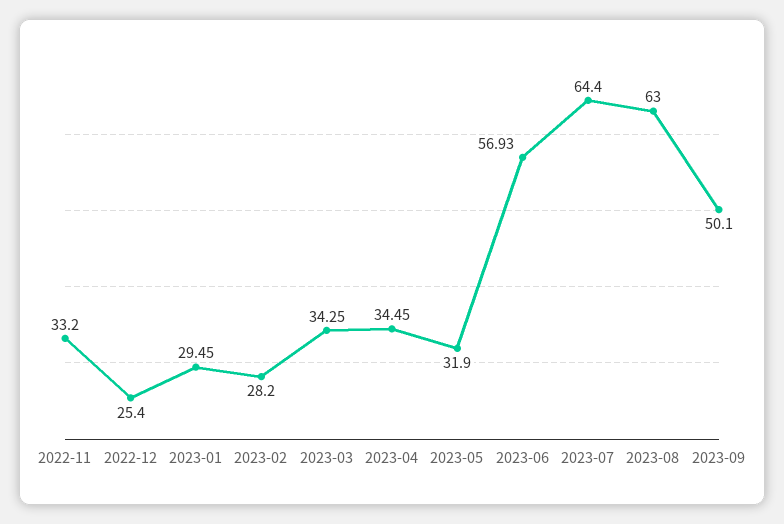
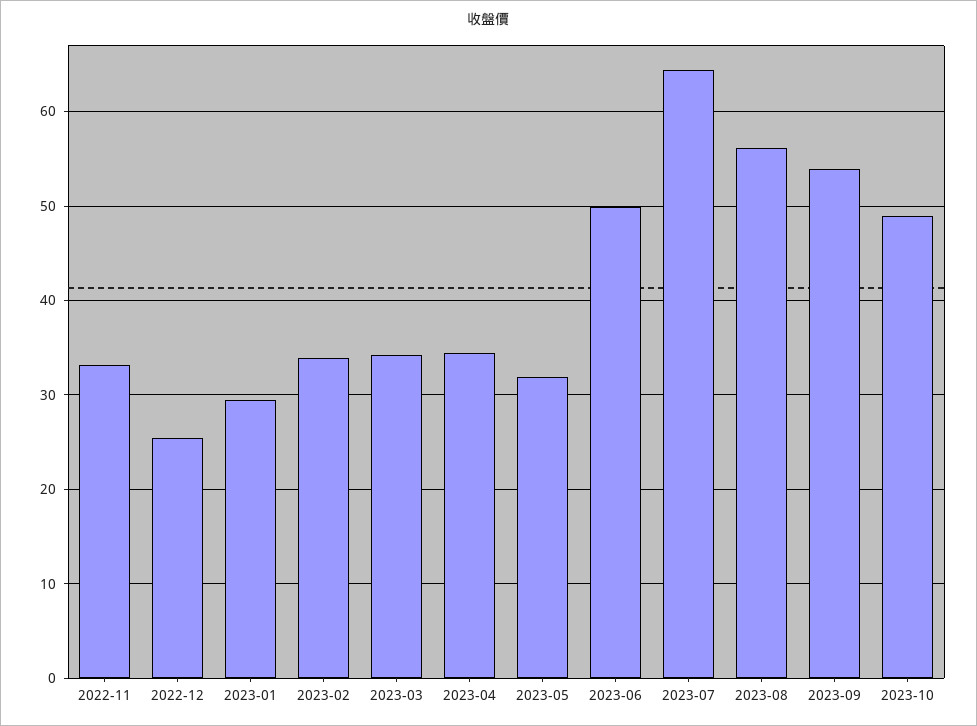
2023-02: 28.2 -> 34
2023-06: 56.93 -> 50
2023-08: 63 -> 56
2023-09: 50.1 -> 54
2023-10: none -> 49

